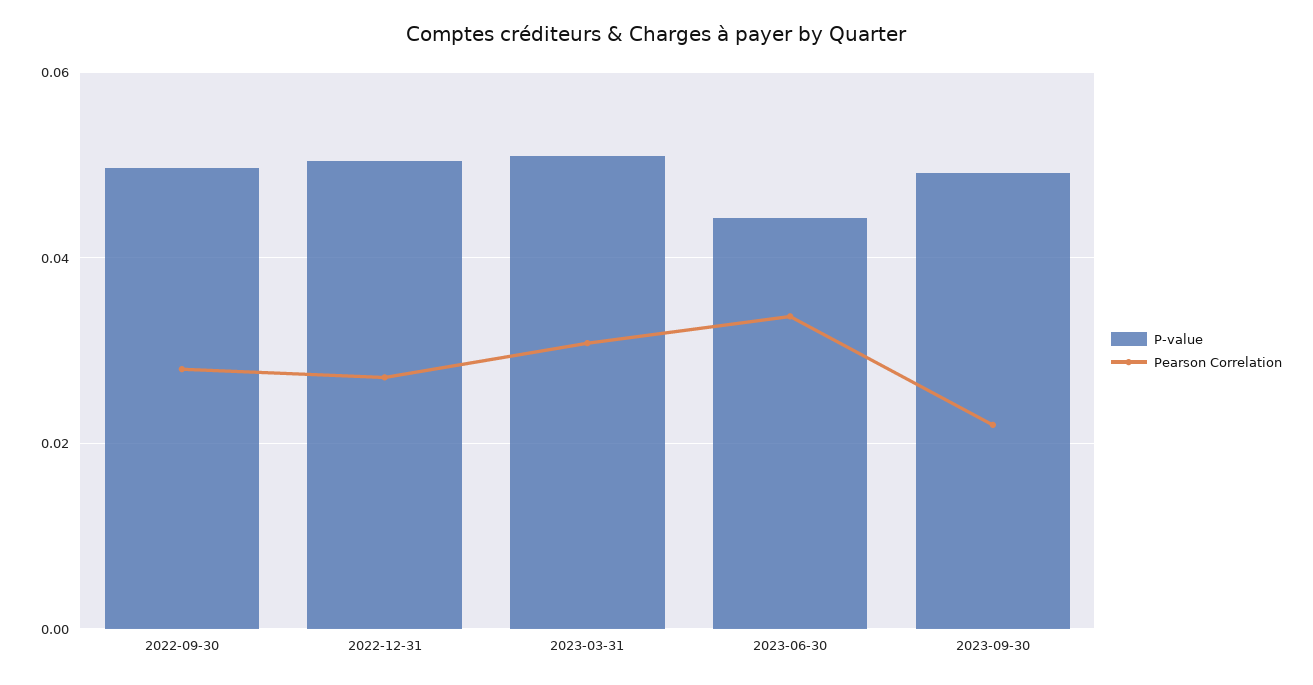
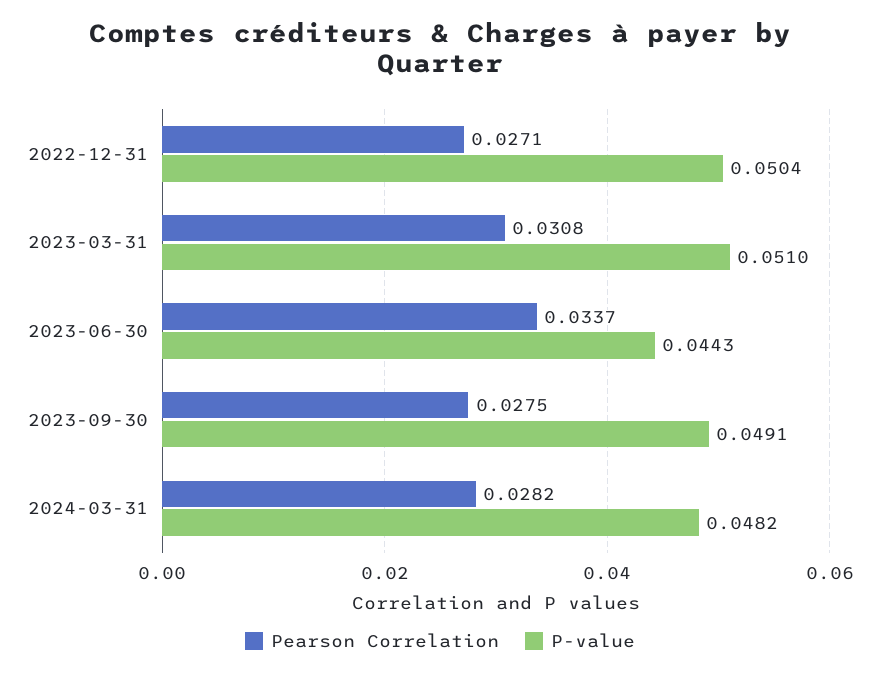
P-value, 2022-09-30: 0.05 -> none
Pearson Correlation, 2022-09-30: 0.028 -> none
Pearson Correlation, 2023-09-30: 0.022 -> 0.0275
Pearson Correlation, 2024-03-31: none -> 0.0282
P-value, 2024-03-31: none -> 0.0482

